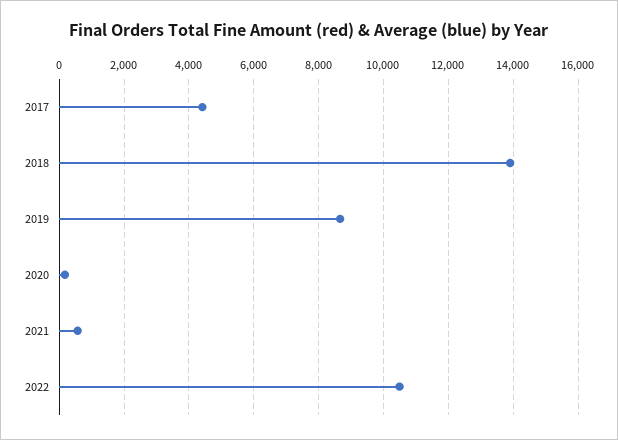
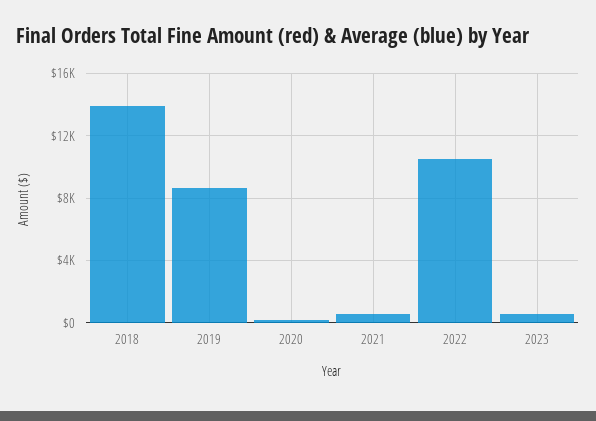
2017: 4400 -> none
2023: none -> 500

